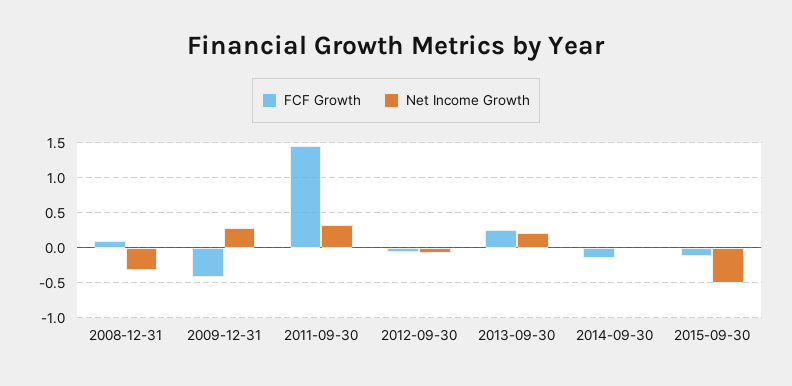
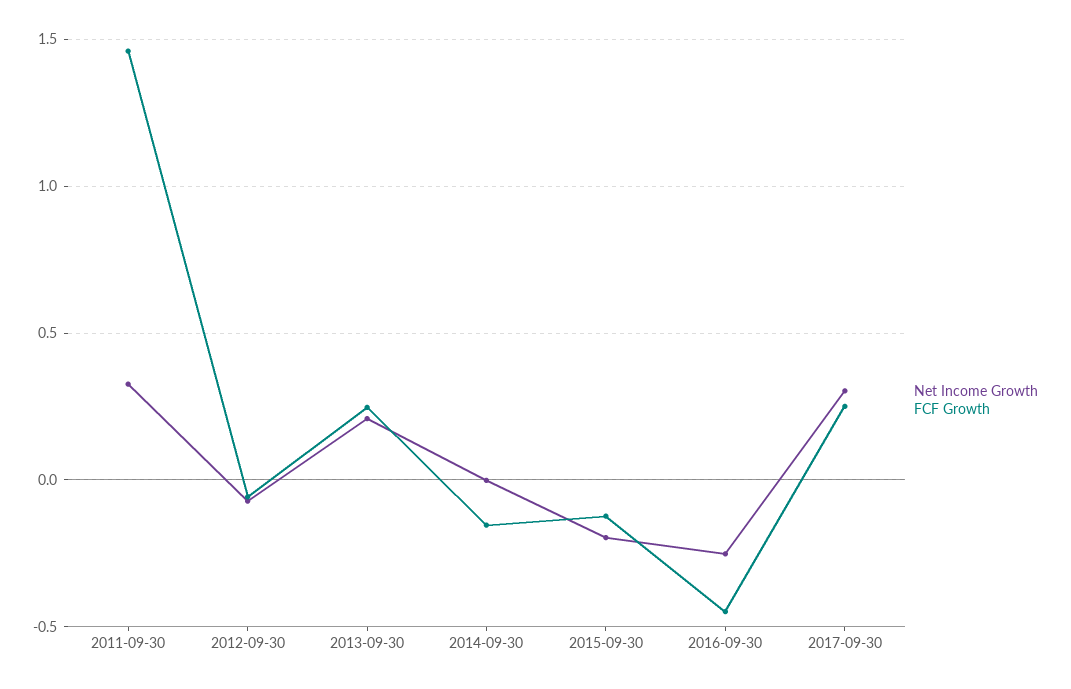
FCF Growth, 2008-12-31: 0.1 -> none
Net Income Growth, 2008-12-31: -0.3 -> none
FCF Growth, 2009-12-31: -0.4 -> none
Net Income Growth, 2009-12-31: 0.3 -> none
Net Income Growth, 2015-09-30: -0.5 -> -0.2
Net Income Growth, 2016-09-30: none -> -0.25
FCF Growth, 2016-09-30: none -> -0.45
Net Income Growth, 2017-09-30: none -> 0.3
FCF Growth, 2017-09-30: none -> 0.25

